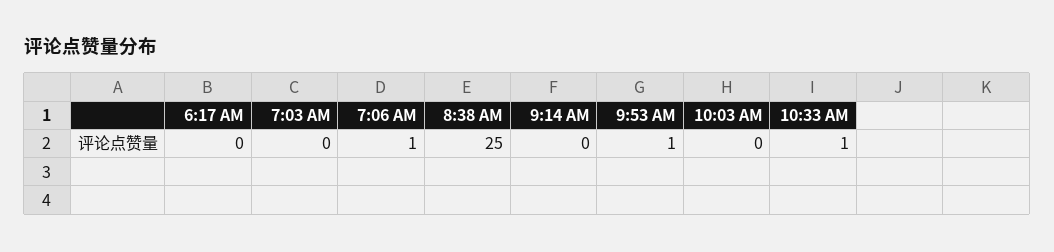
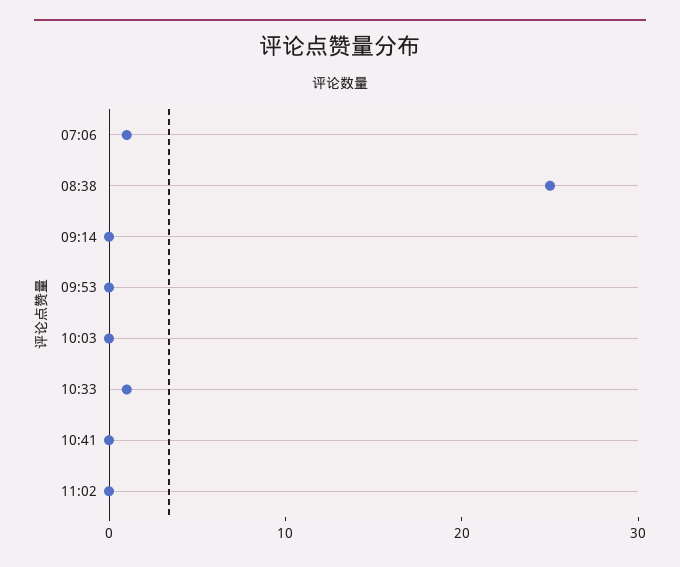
6:17 AM: 0 -> none
7:03 AM: 0 -> none
9:53 AM: 1 -> 0
10:41: none -> 0
11:02: none -> 0

